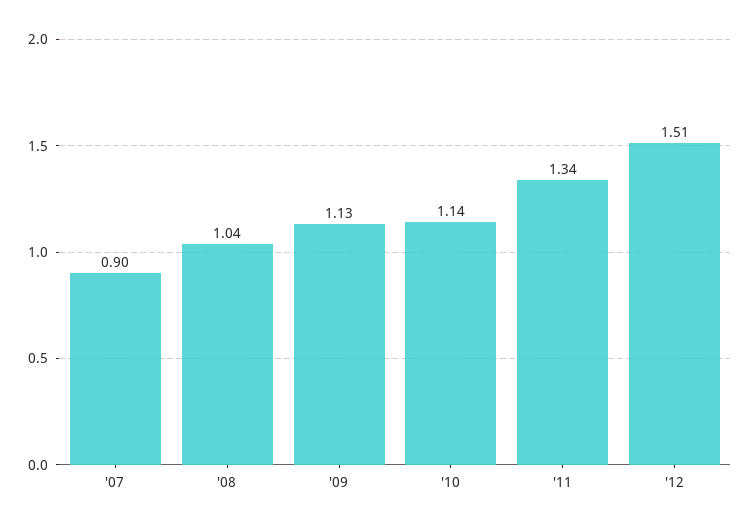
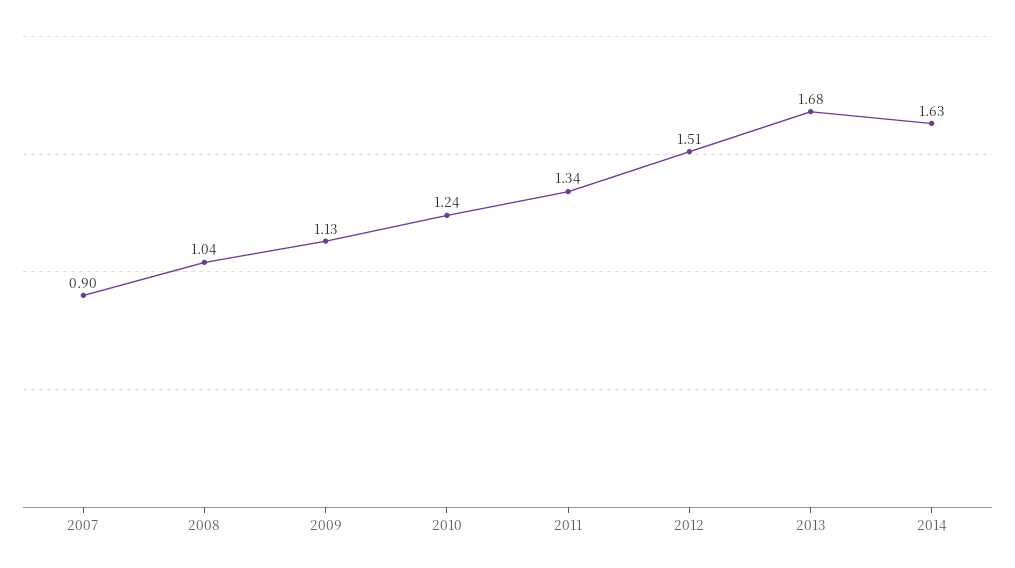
'10: 1.14 -> 1.24
2013: none -> 1.68
2014: none -> 1.63

